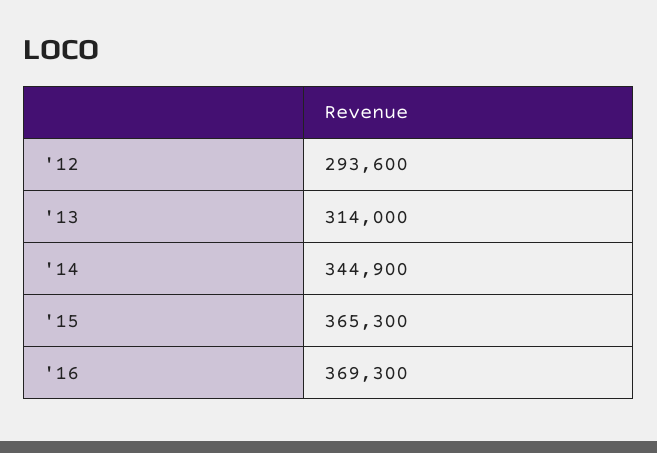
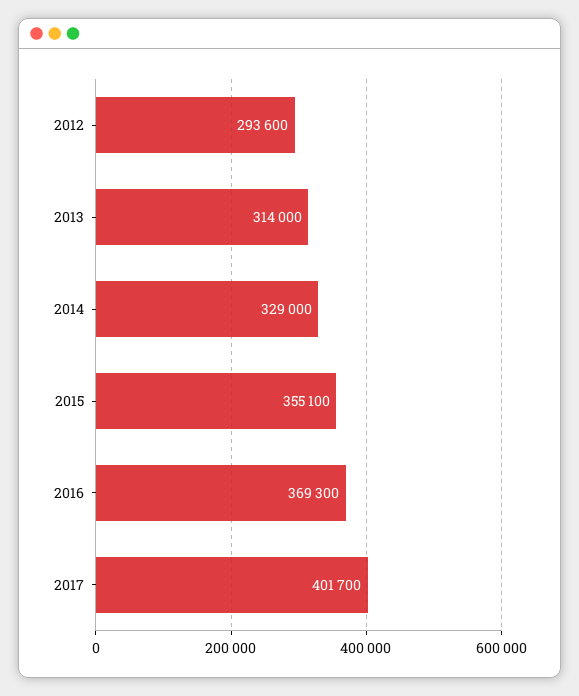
'14: 344900 -> 329000
'15: 365300 -> 355100
2017: none -> 401700

